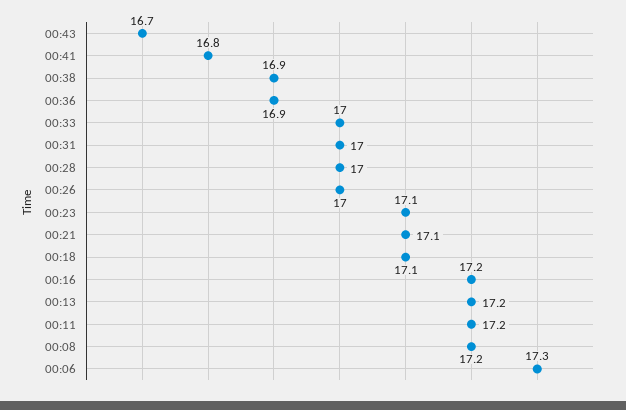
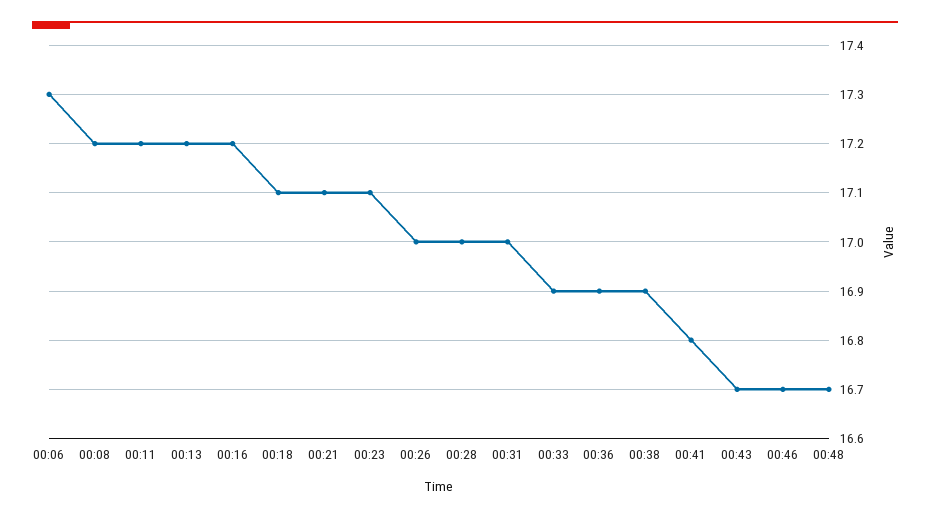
00:33: 17 -> 16.9
00:46: none -> 16.7
00:48: none -> 16.7

